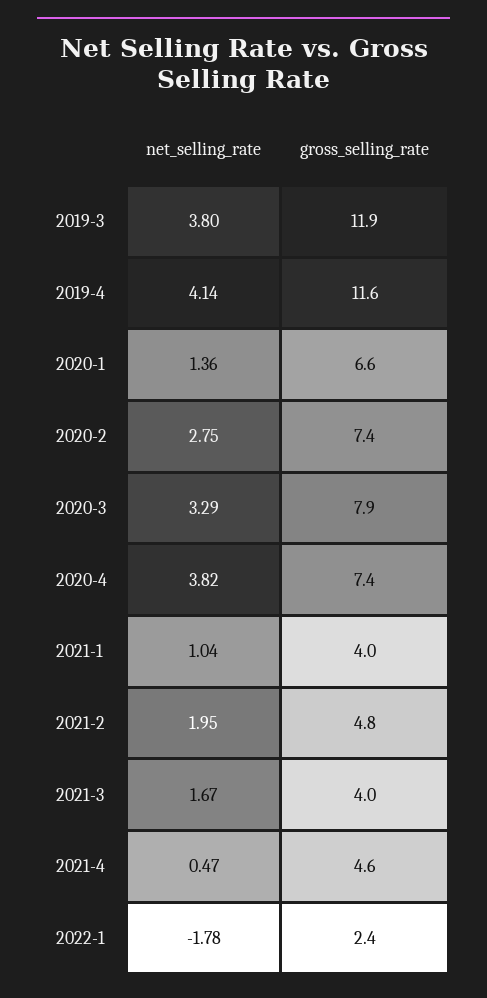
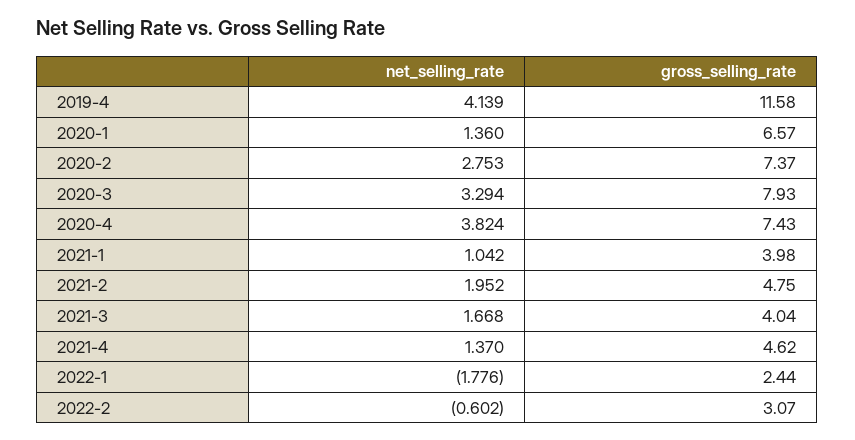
net_selling_rate, 2019-3: 3.8 -> none
gross_selling_rate, 2019-3: 11.9 -> none
net_selling_rate, 2021-4: 0.47 -> 1.37
net_selling_rate, 2022-2: none -> -0.602
gross_selling_rate, 2022-2: none -> 3.07

